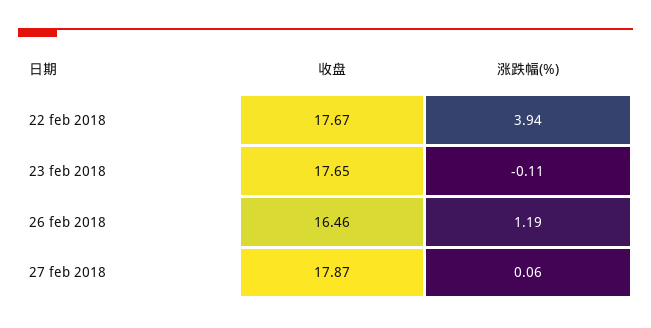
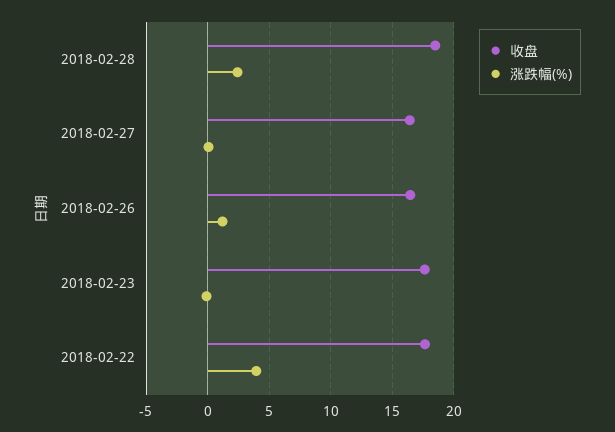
收盘, 27 feb 2018: 17.87 -> 16.5
收盘, 2018-02-28: none -> 18.5
涨跌幅(%), 2018-02-28: none -> 2.5

